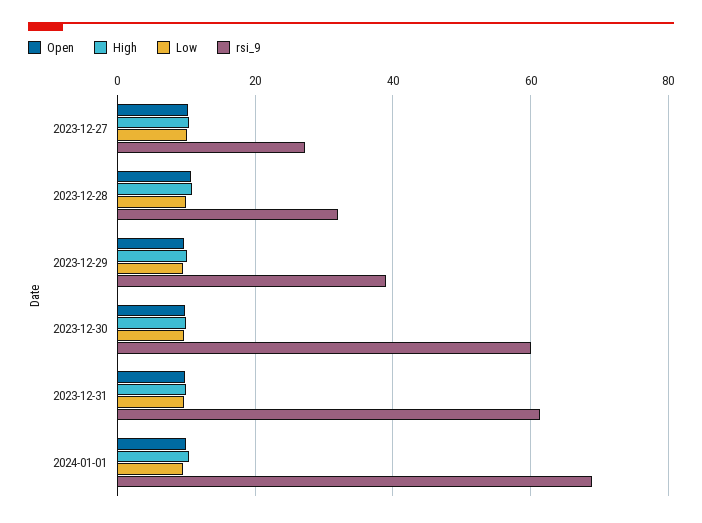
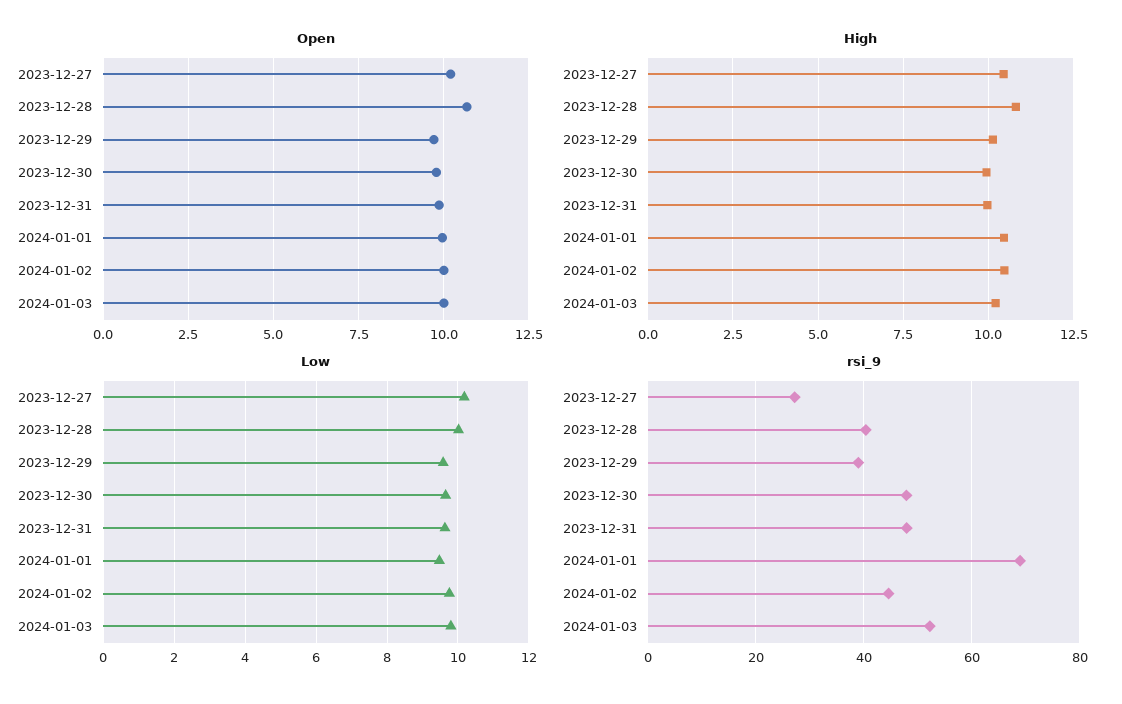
rsi_9, 2023-12-28: 32 -> 40
rsi_9, 2023-12-30: 60 -> 48
rsi_9, 2023-12-31: 62 -> 48
Open, 2024-01-02: none -> 10
Open, 2024-01-03: none -> 10
High, 2024-01-02: none -> 10.5
High, 2024-01-03: none -> 10.25
Low, 2024-01-02: none -> 9.8
Low, 2024-01-03: none -> 9.8
rsi_9, 2024-01-02: none -> 44
rsi_9, 2024-01-03: none -> 52

